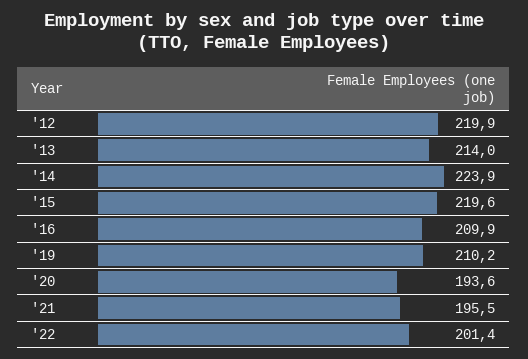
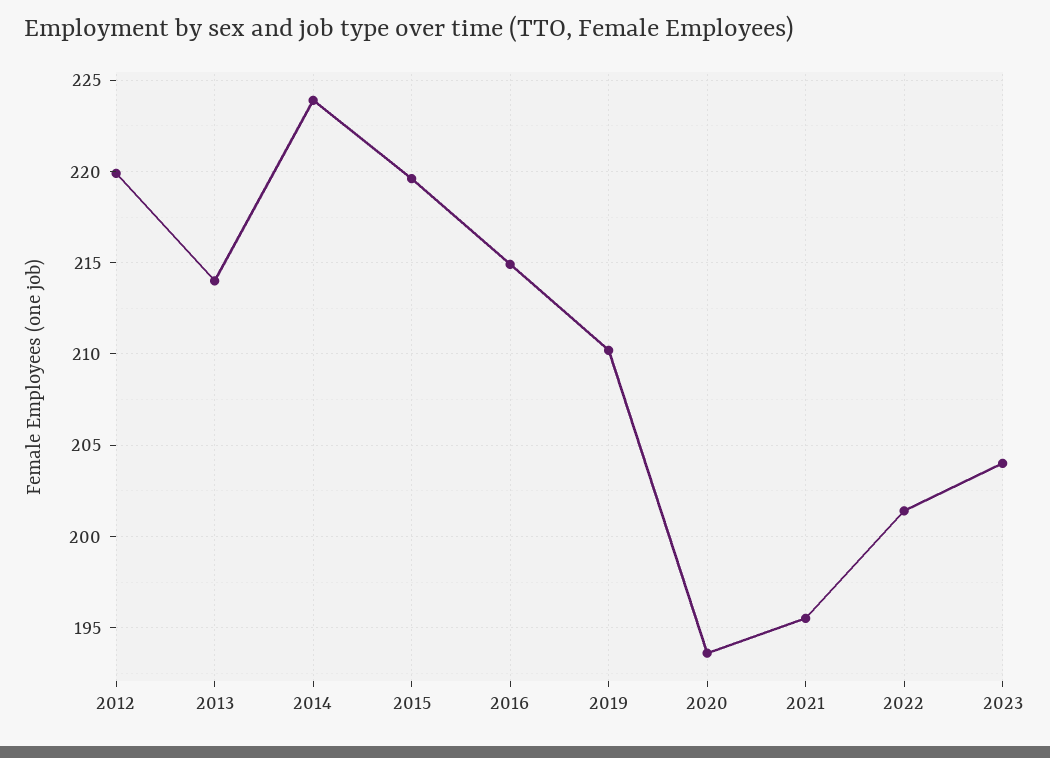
'16: 209.9 -> 215
2023: none -> 204

